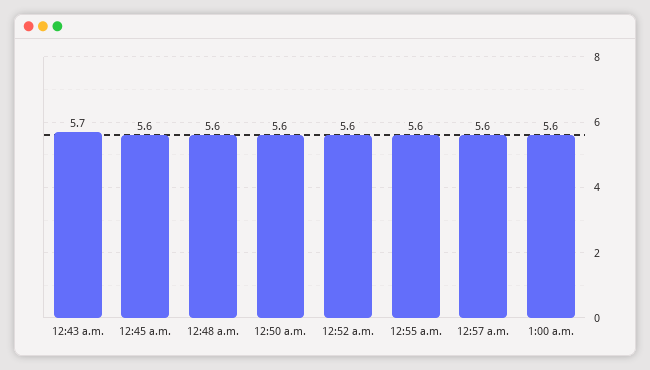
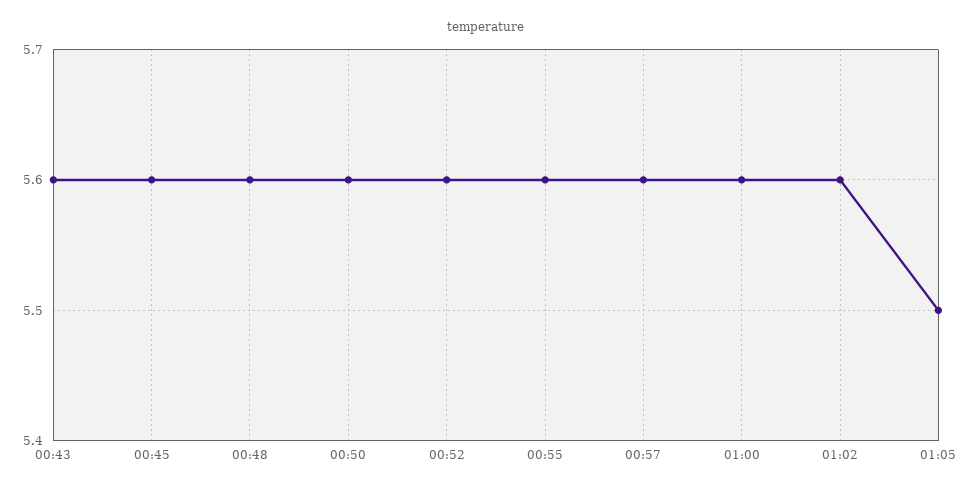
12:43 a.m.: 5.7 -> 5.6
01:02: none -> 5.6
01:05: none -> 5.5

